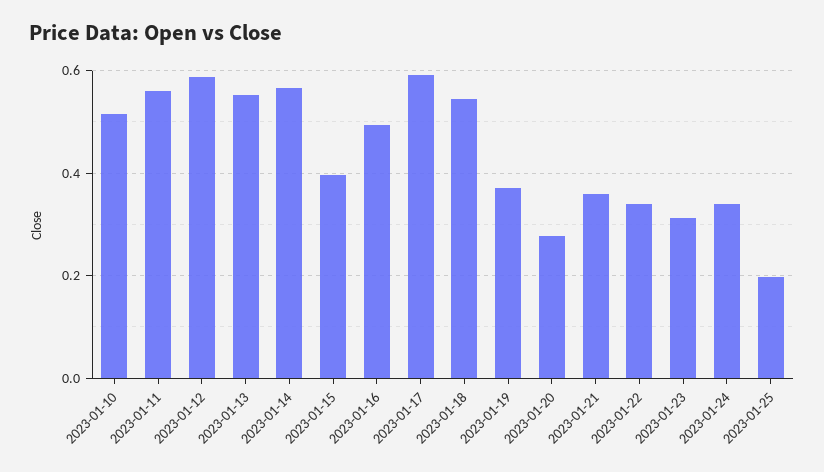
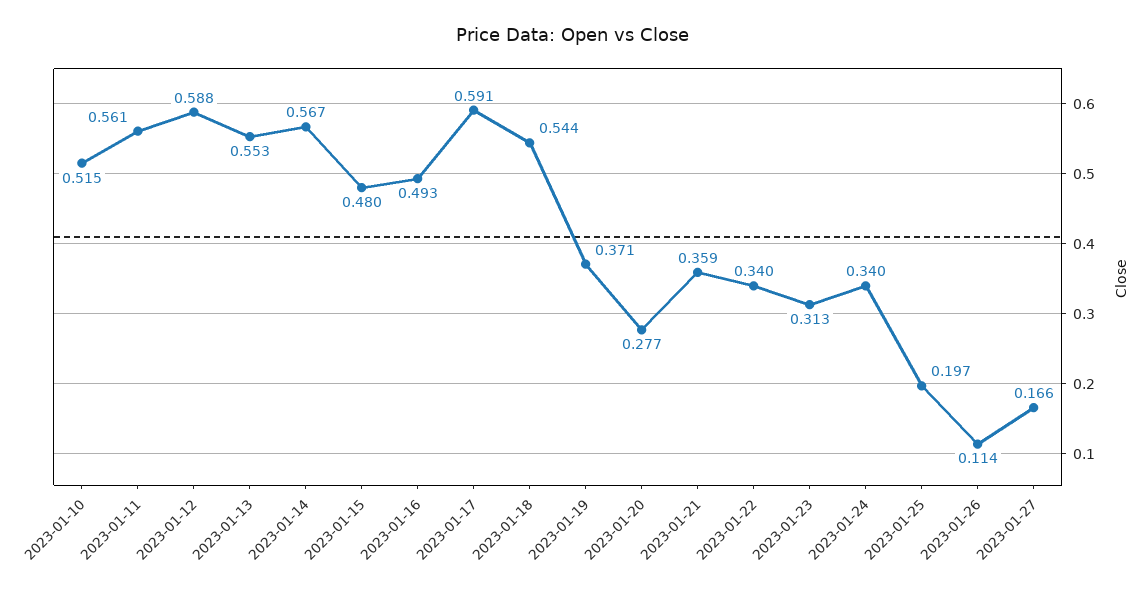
2023-01-15: 0.4 -> 0.48
2023-01-26: none -> 0.114
2023-01-27: none -> 0.166

